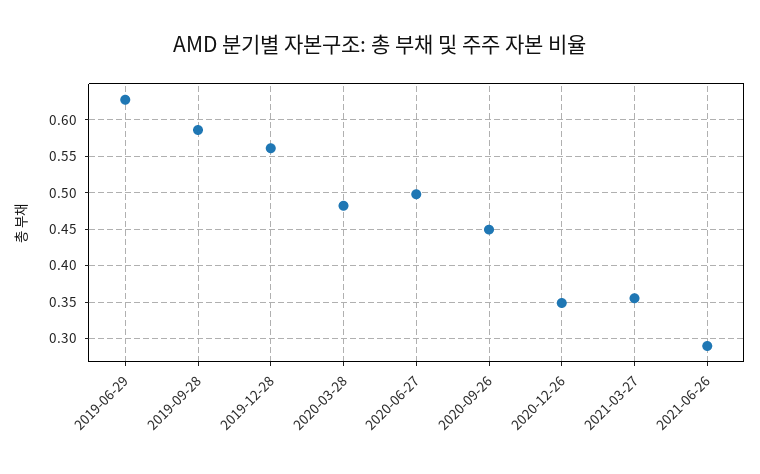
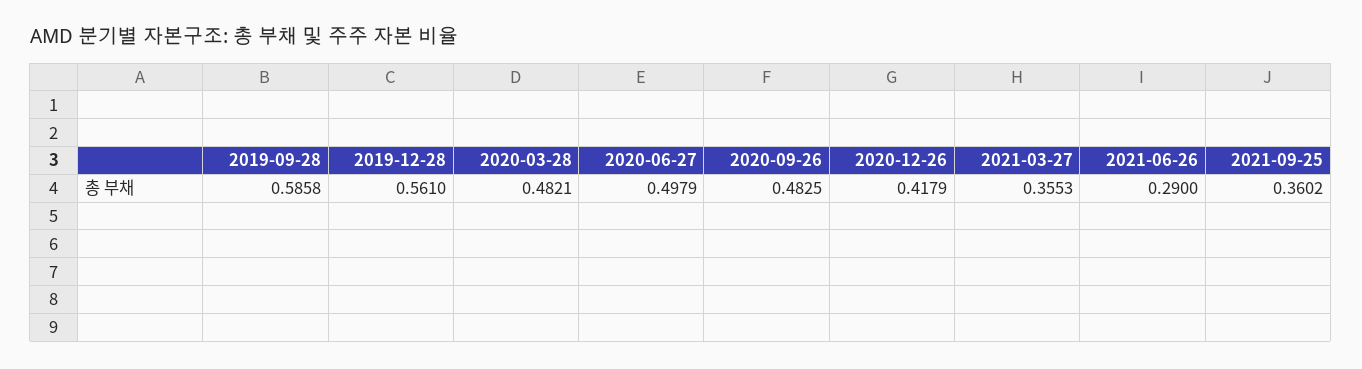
2019-06-29: 0.63 -> none
2020-09-26: 0.45 -> 0.4825
2020-12-26: 0.35 -> 0.4179
2021-09-25: none -> 0.3602

